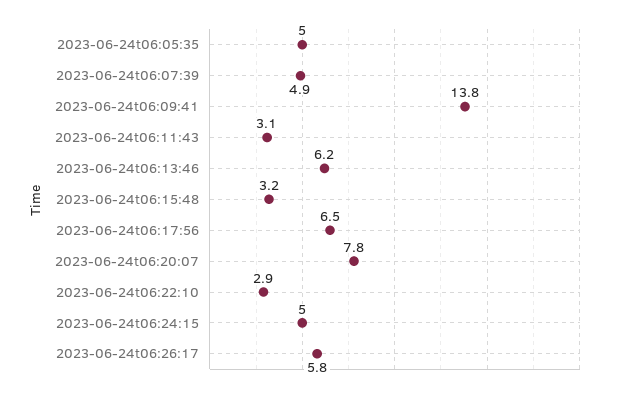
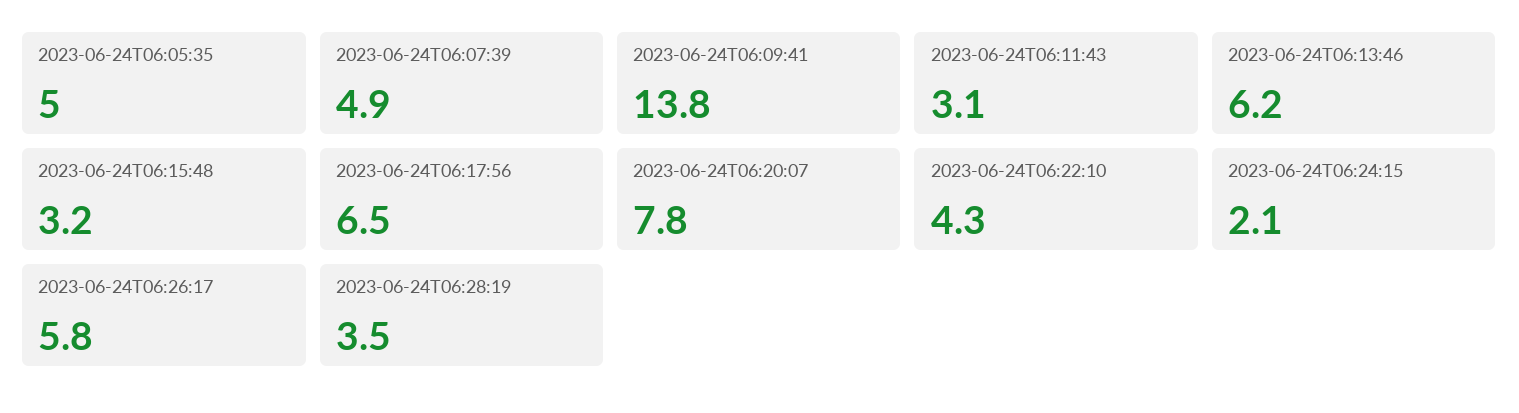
2023-06-24t06:22:10: 2.9 -> 4.3
2023-06-24t06:24:15: 5 -> 2.1
2023-06-24T06:28:19: none -> 3.5

